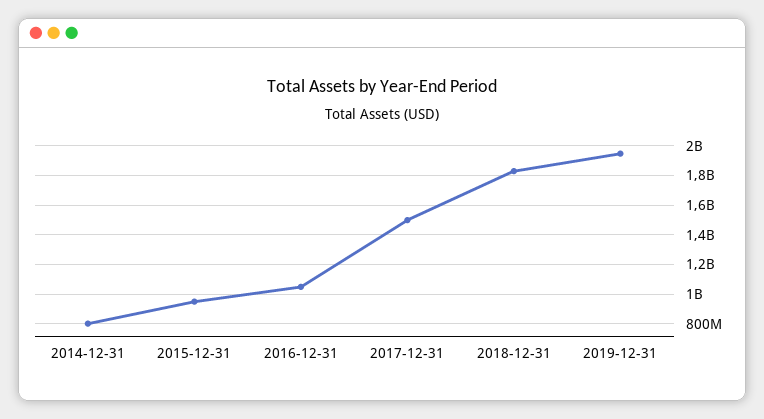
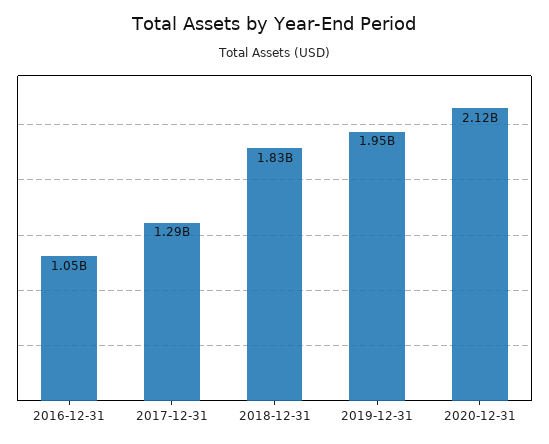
2014-12-31: 800000000 -> none
2015-12-31: 950000000 -> none
2017-12-31: 1500000000 -> 1290000000
2020-12-31: none -> 2120000000

